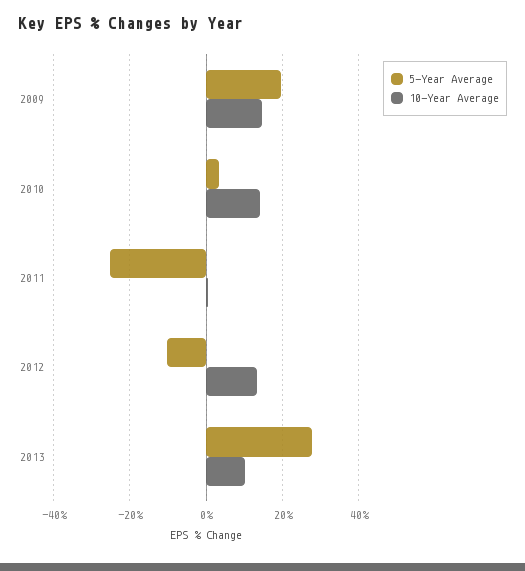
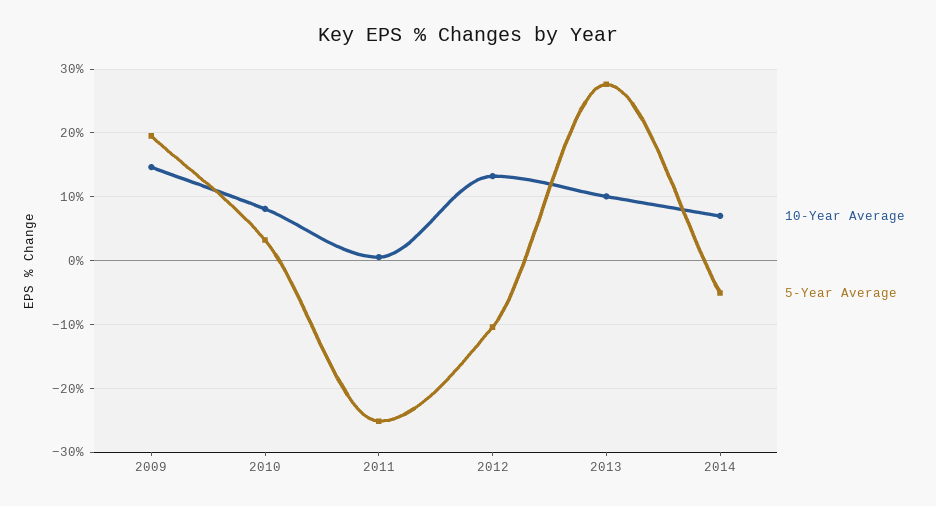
10-Year Average, 2010: 14 -> 8
10-Year Average, 2014: none -> 7
5-Year Average, 2014: none -> -5

